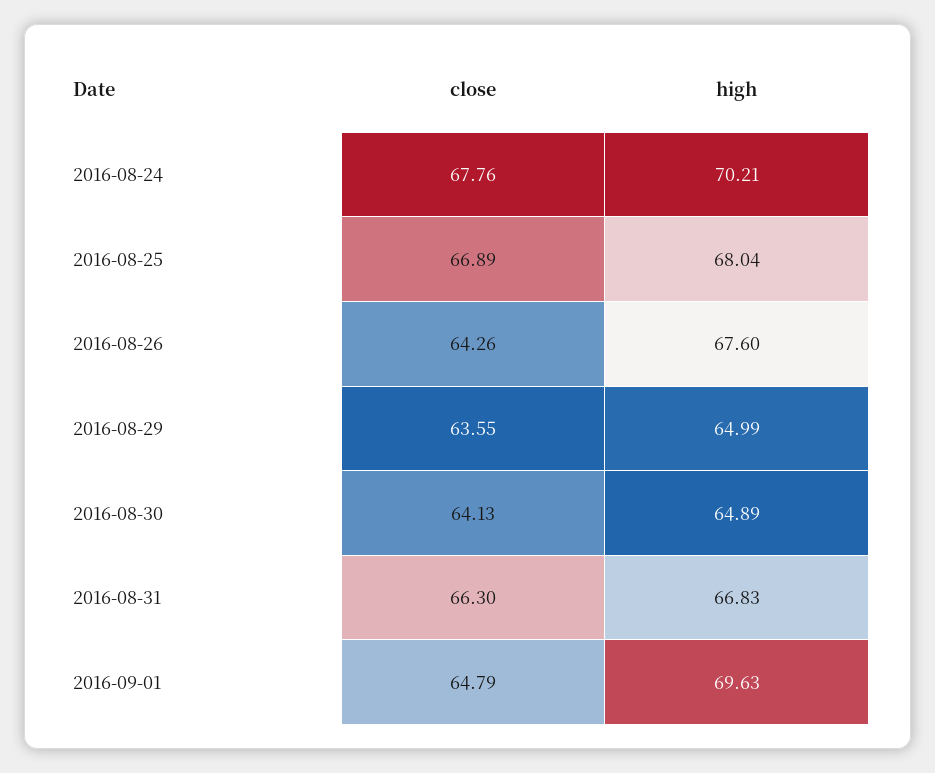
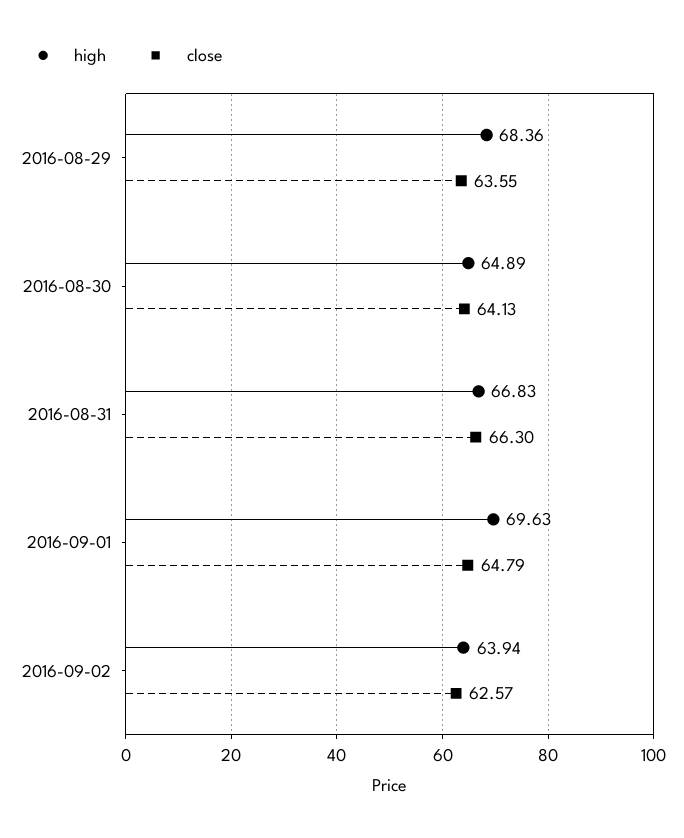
close, 2016-08-24: 67.76 -> none
high, 2016-08-24: 70.21 -> none
close, 2016-08-25: 66.89 -> none
high, 2016-08-25: 68.04 -> none
close, 2016-08-26: 64.26 -> none
high, 2016-08-26: 67.6 -> none
high, 2016-08-29: 64.99 -> 68.36
high, 2016-09-02: none -> 63.94
close, 2016-09-02: none -> 62.57

